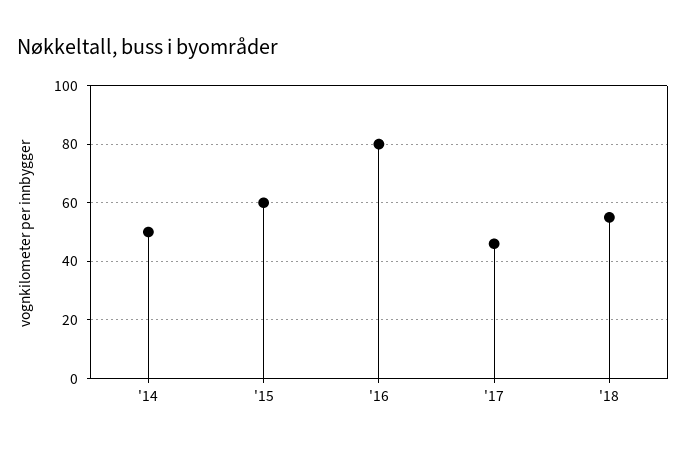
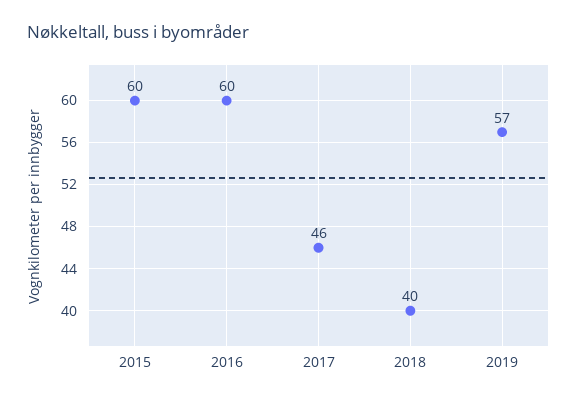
'14: 50 -> none
'16: 80 -> 60
'18: 55 -> 40
2019: none -> 57

